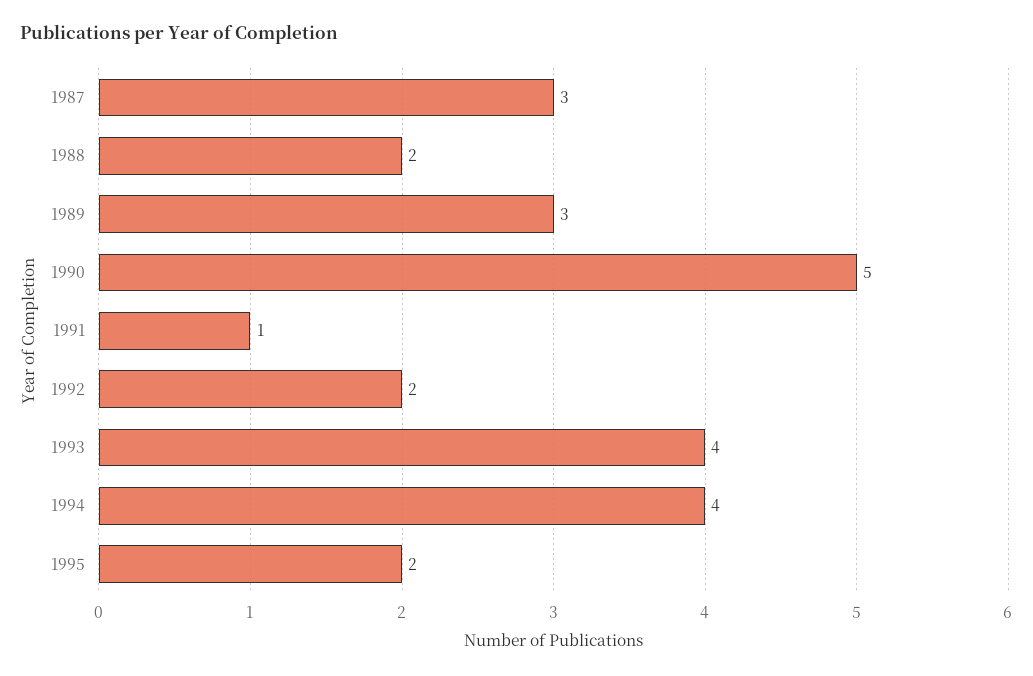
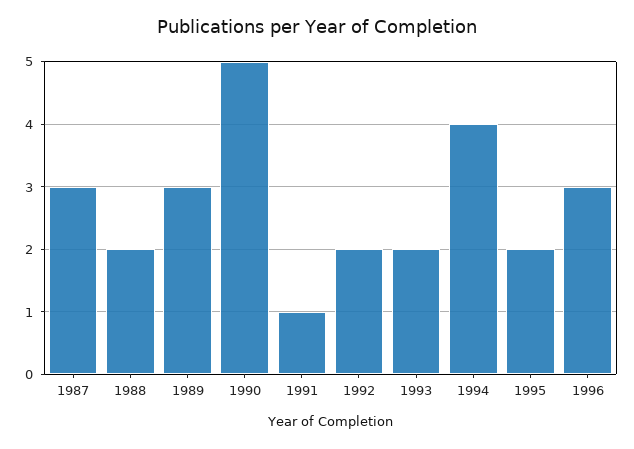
1993: 4 -> 2
1996: none -> 3

